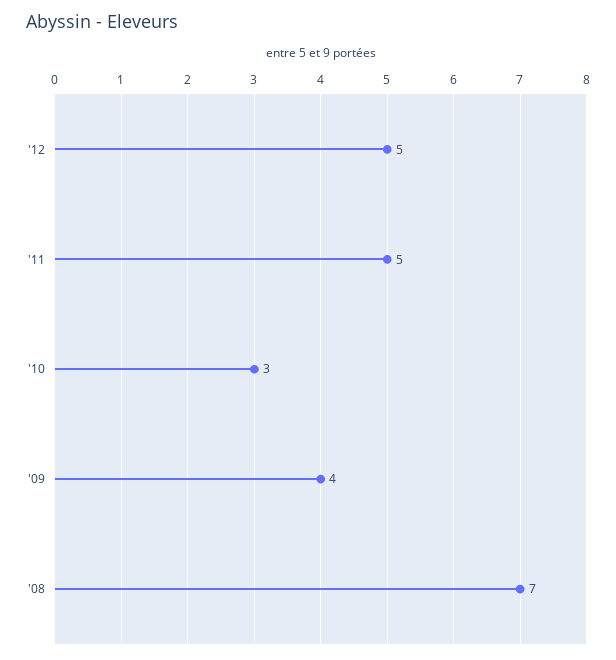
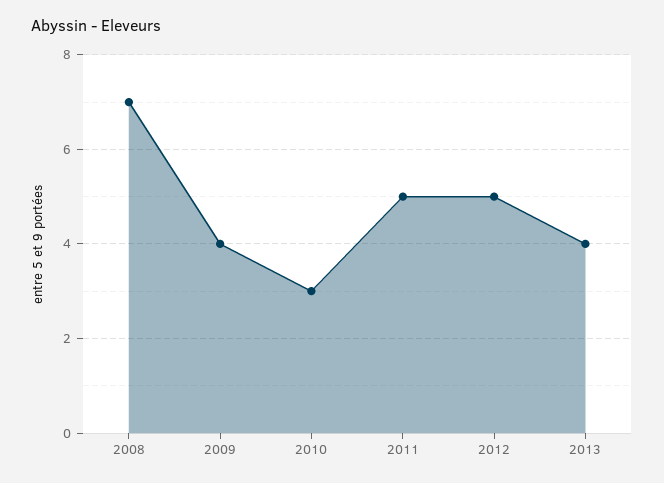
2013: none -> 4

